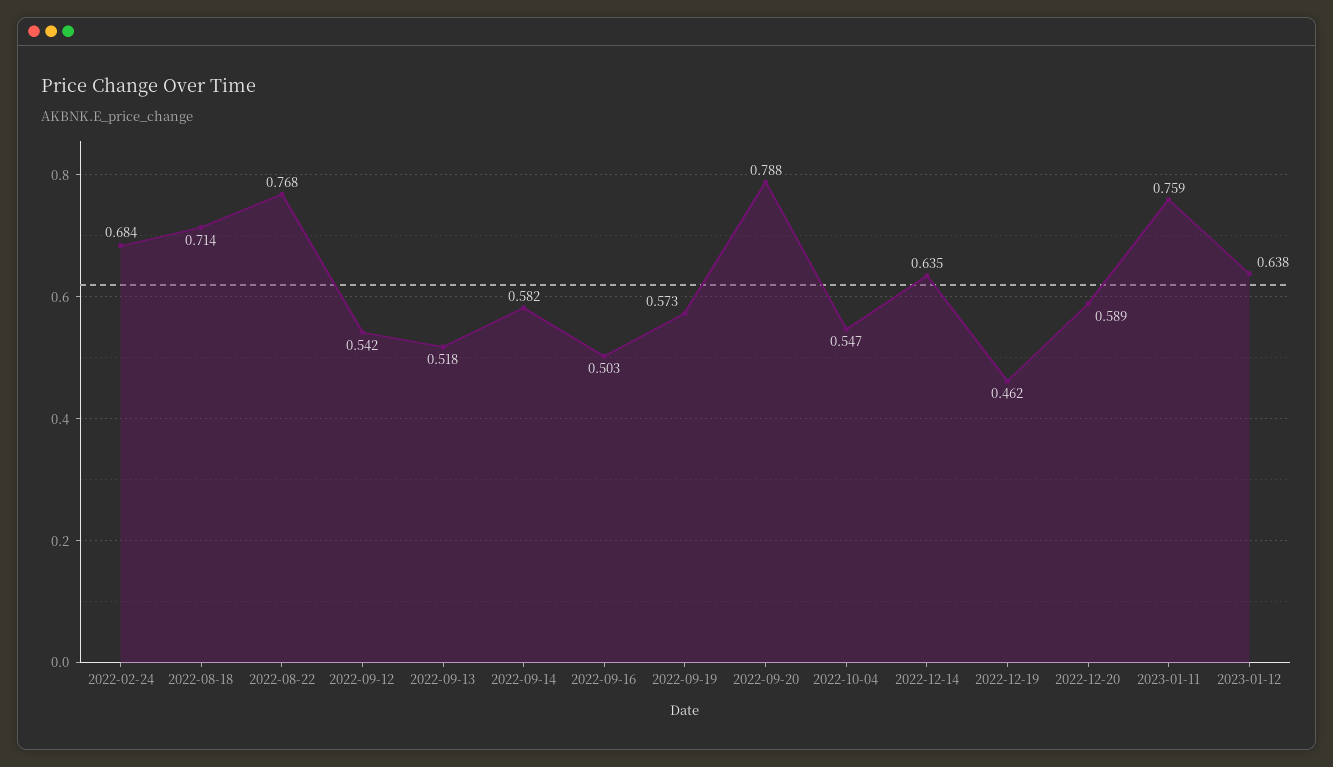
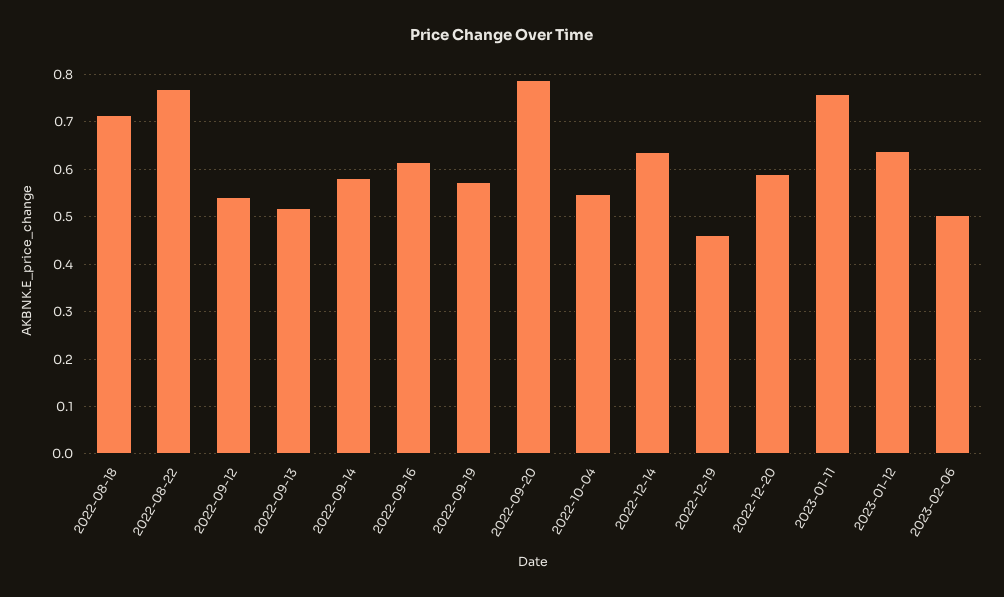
2022-02-24: 0.684 -> none
2022-09-16: 0.503 -> 0.62
2023-02-06: none -> 0.5

